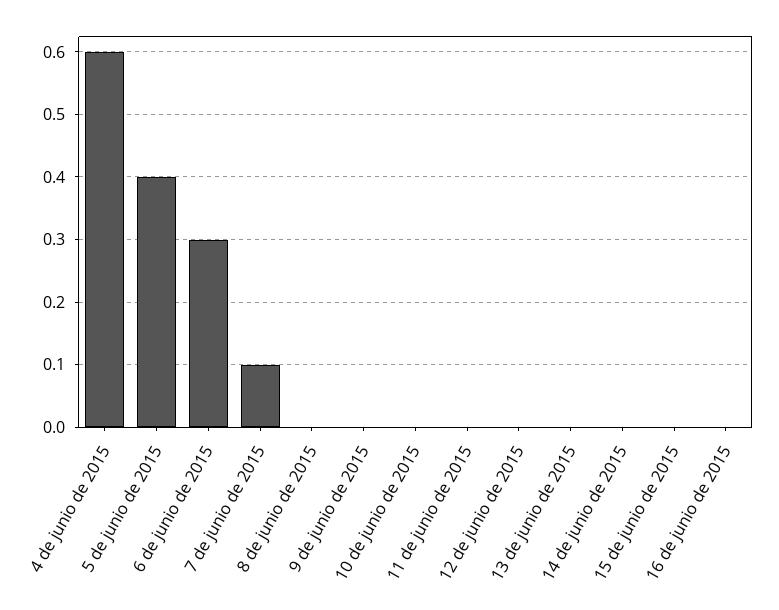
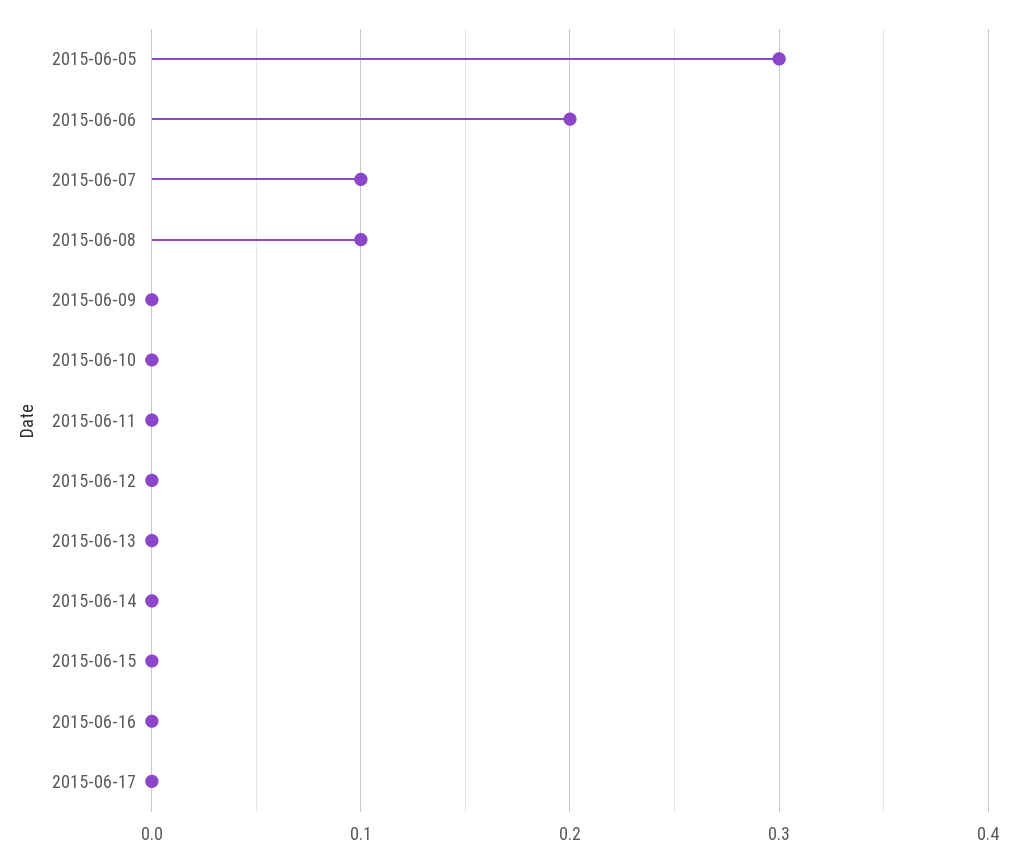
4 de junio de 2015: 0.6 -> none
5 de junio de 2015: 0.4 -> 0.3
6 de junio de 2015: 0.3 -> 0.2
8 de junio de 2015: 0 -> 0.1
2015-06-17: none -> 0

